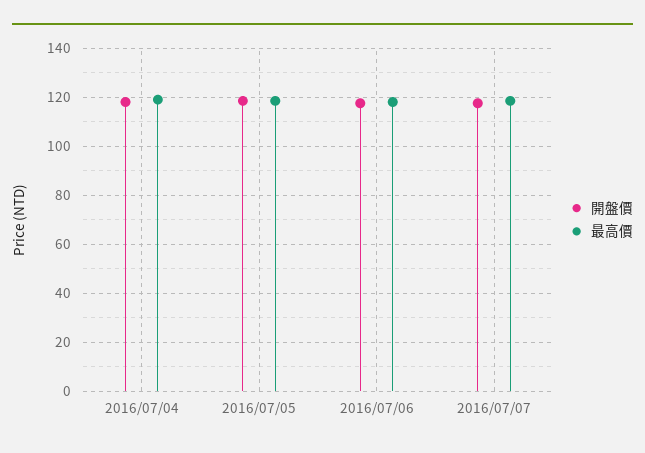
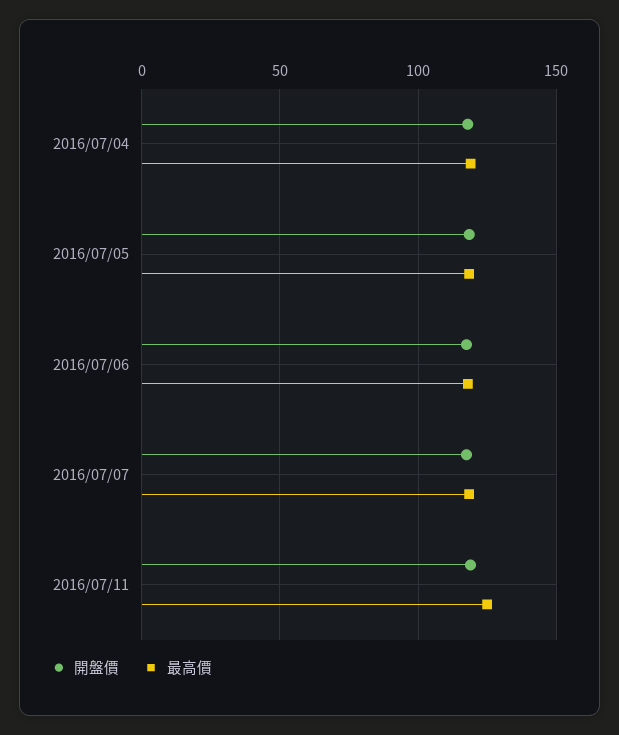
開盤價, 2016/07/11: none -> 120
最高價, 2016/07/11: none -> 125

